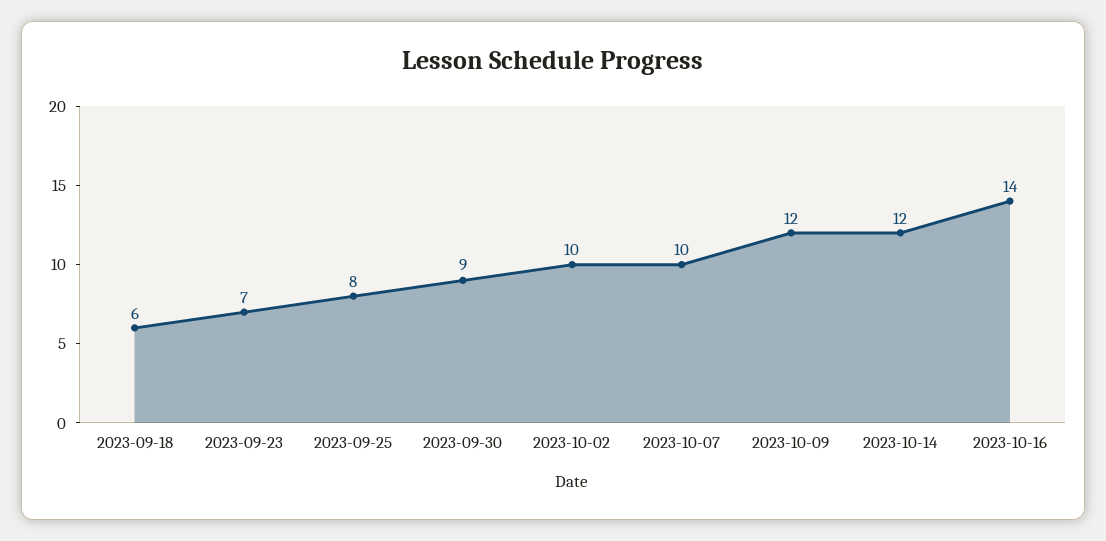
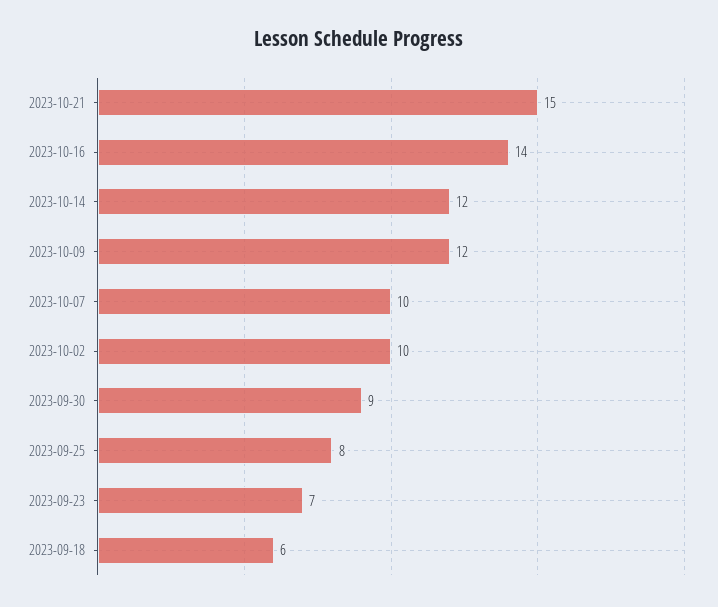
2023-10-21: none -> 15

